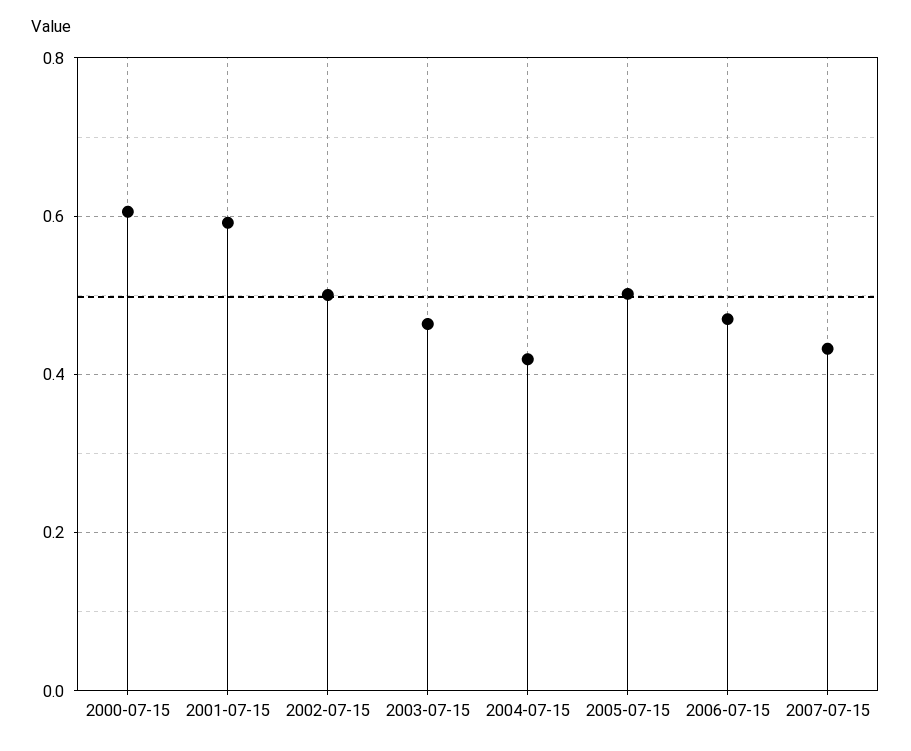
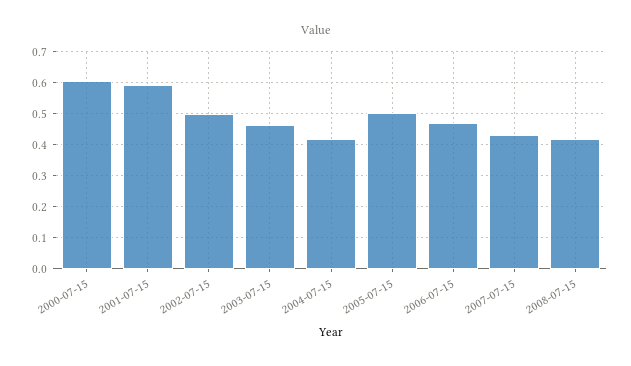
2008-07-15: none -> 0.42

